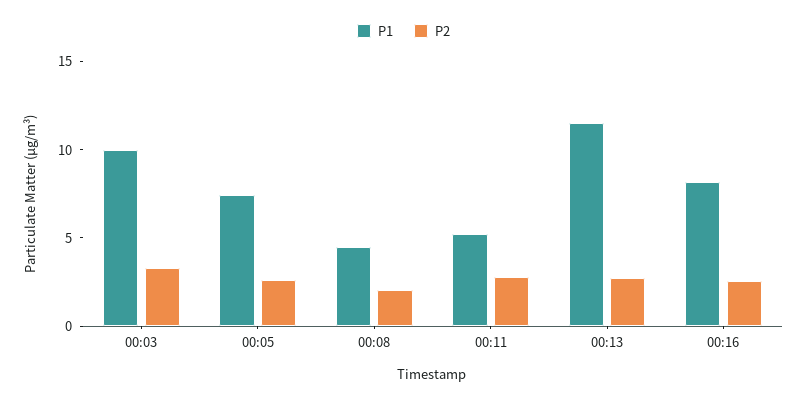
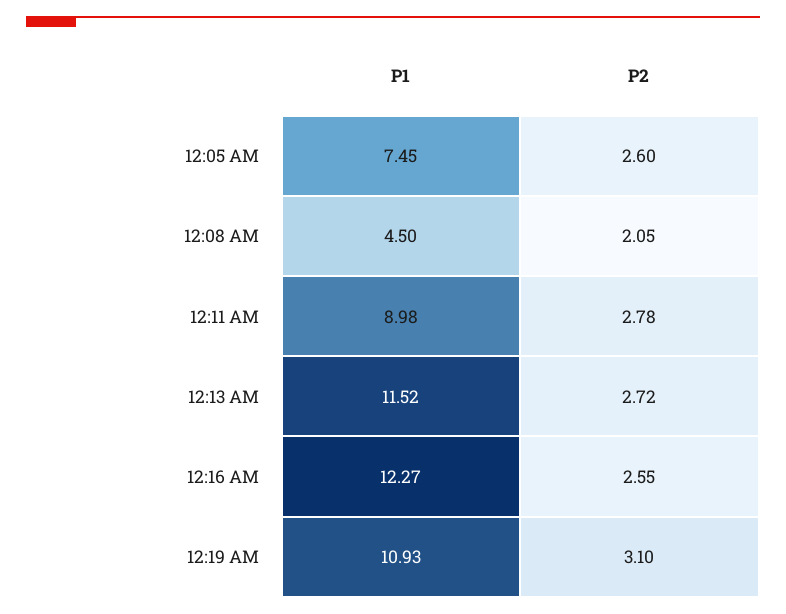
P1, 00:03: 10 -> none
P2, 00:03: 3 -> none
P1, 00:11: 5 -> 8.98
P1, 00:16: 8 -> 12.27
P1, 12:19 AM: none -> 10.93
P2, 12:19 AM: none -> 3.1

